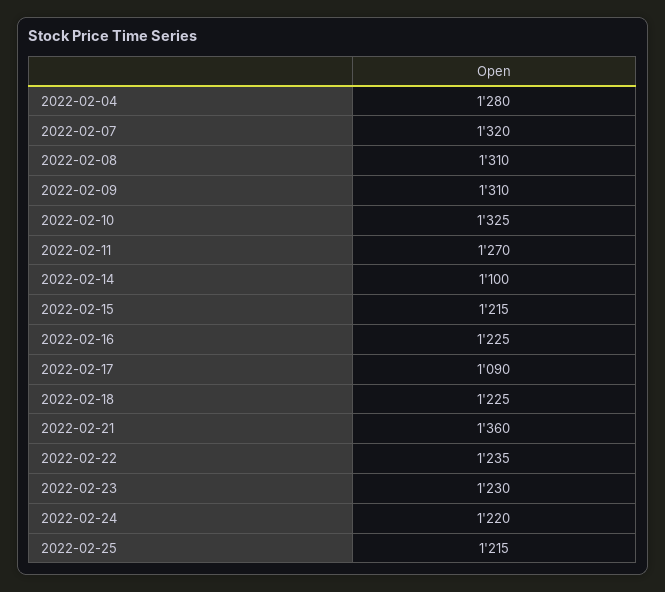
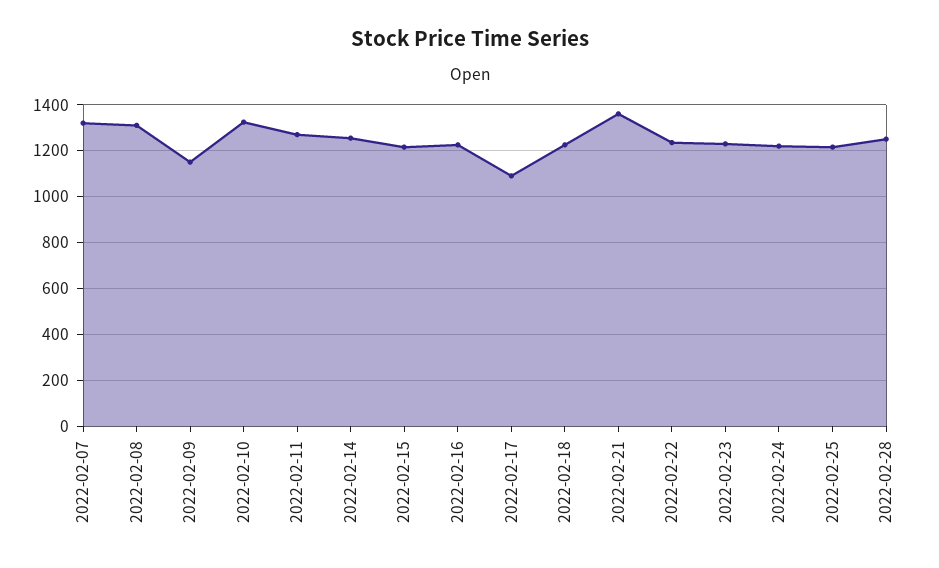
2022-02-04: 1280 -> none
2022-02-09: 1310 -> 1150
2022-02-14: 1100 -> 1250
2022-02-28: none -> 1250

